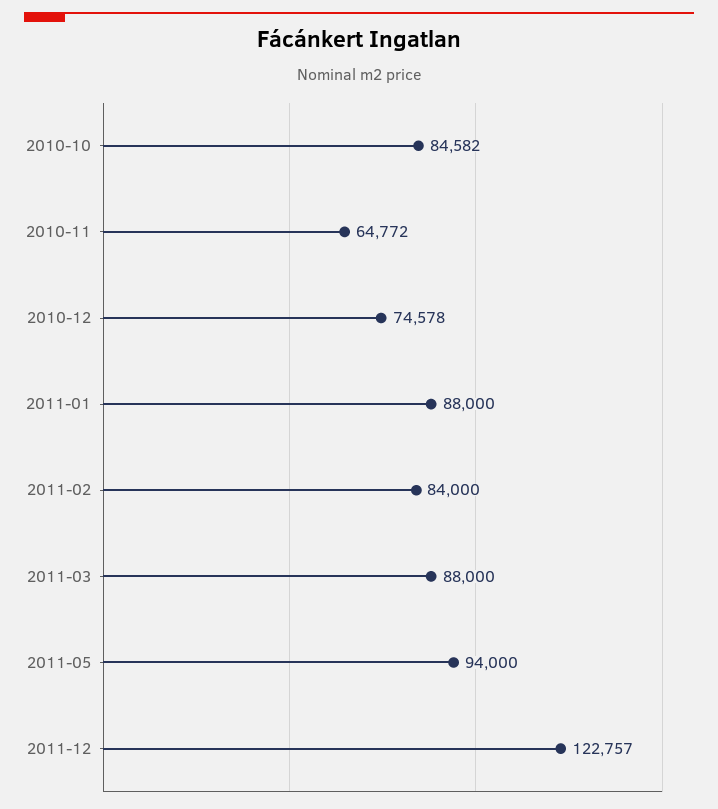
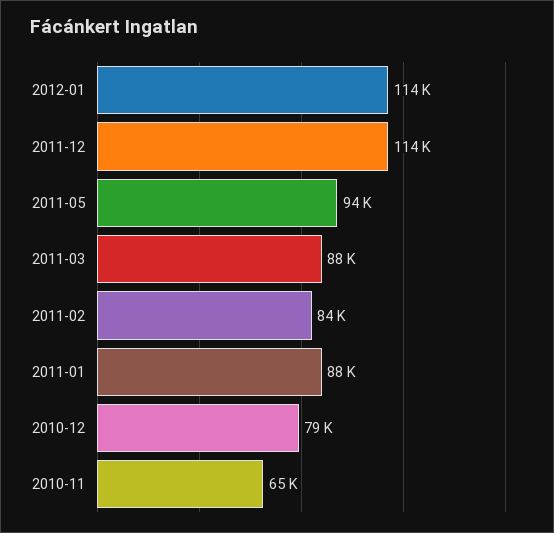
2010-10: 84582 -> none
2010-12: 74578 -> 79000
2011-12: 122757 -> 114000
2012-01: none -> 114000

